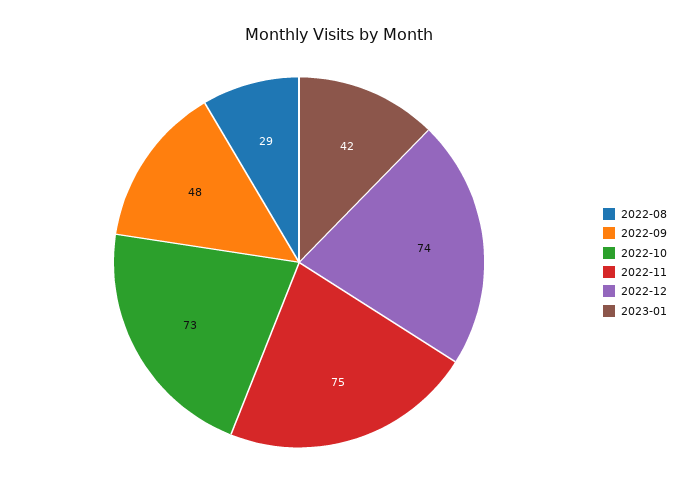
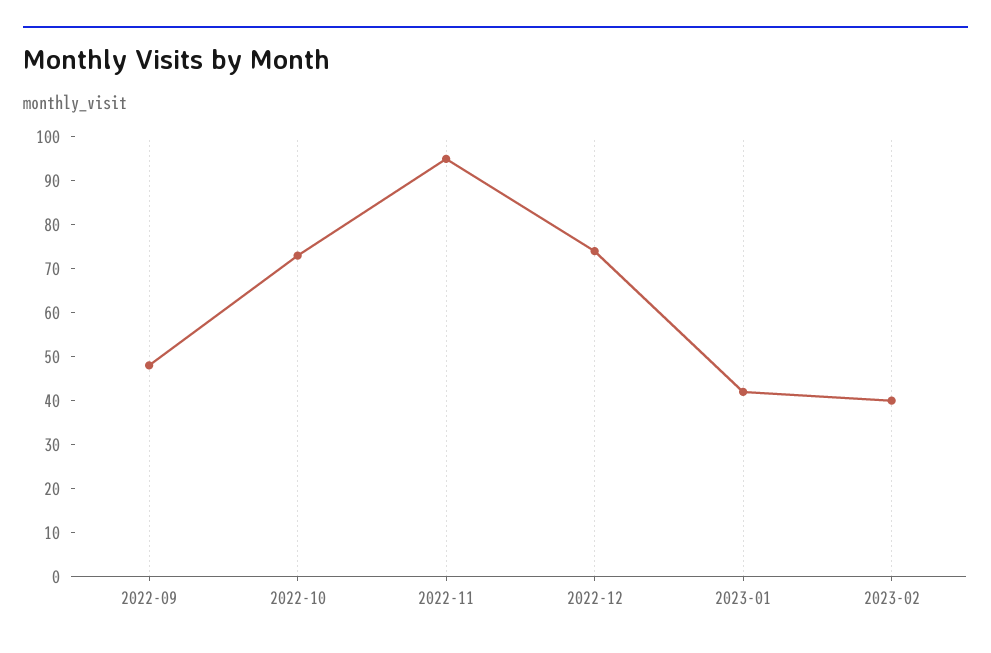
2022-08: 29 -> none
2022-11: 75 -> 95
2023-02: none -> 40

